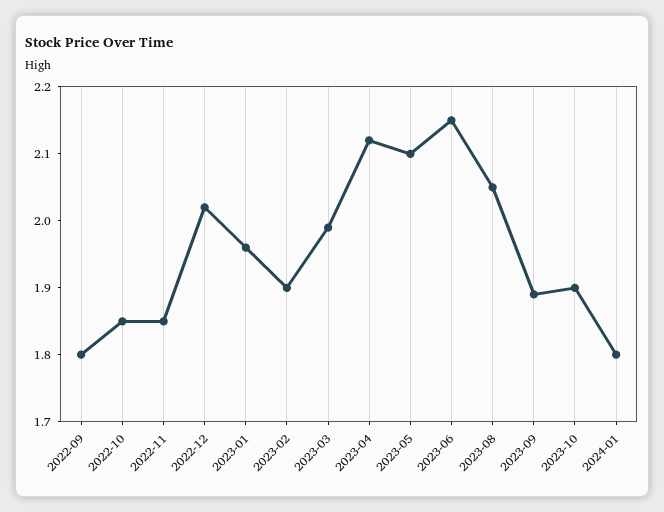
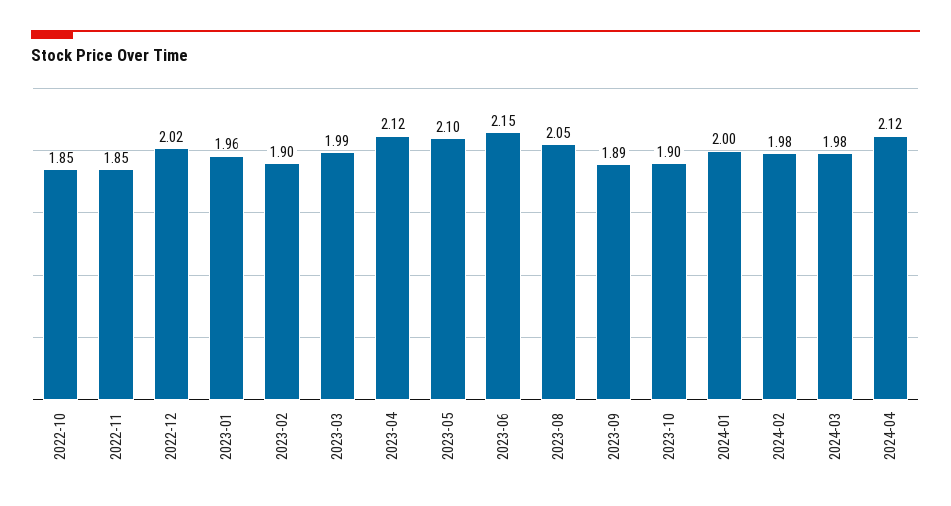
2022-09: 1.8 -> none
2024-01: 1.8 -> 2
2024-02: none -> 1.98
2024-03: none -> 1.98
2024-04: none -> 2.12

